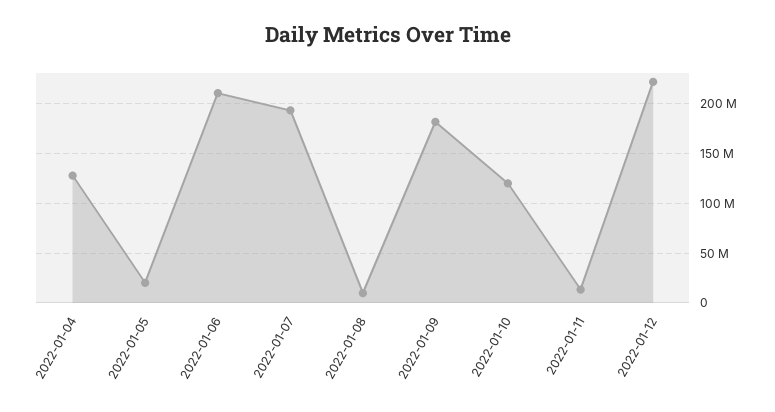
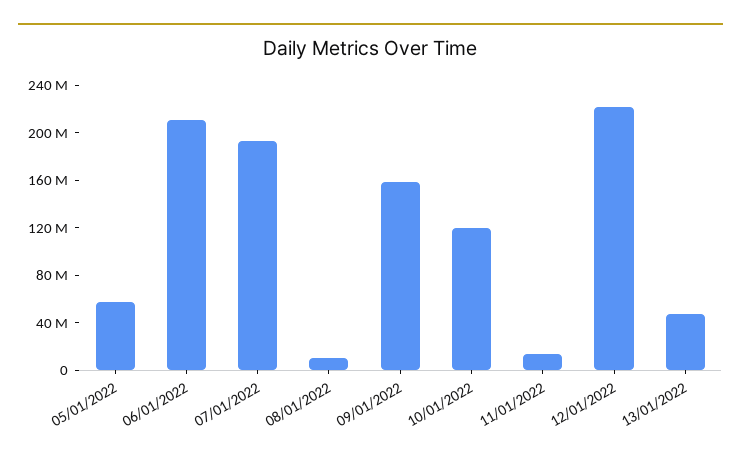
2022-01-04: 130000000 -> none
2022-01-05: 20000000 -> 60000000
2022-01-09: 180000000 -> 160000000
13/01/2022: none -> 50000000

